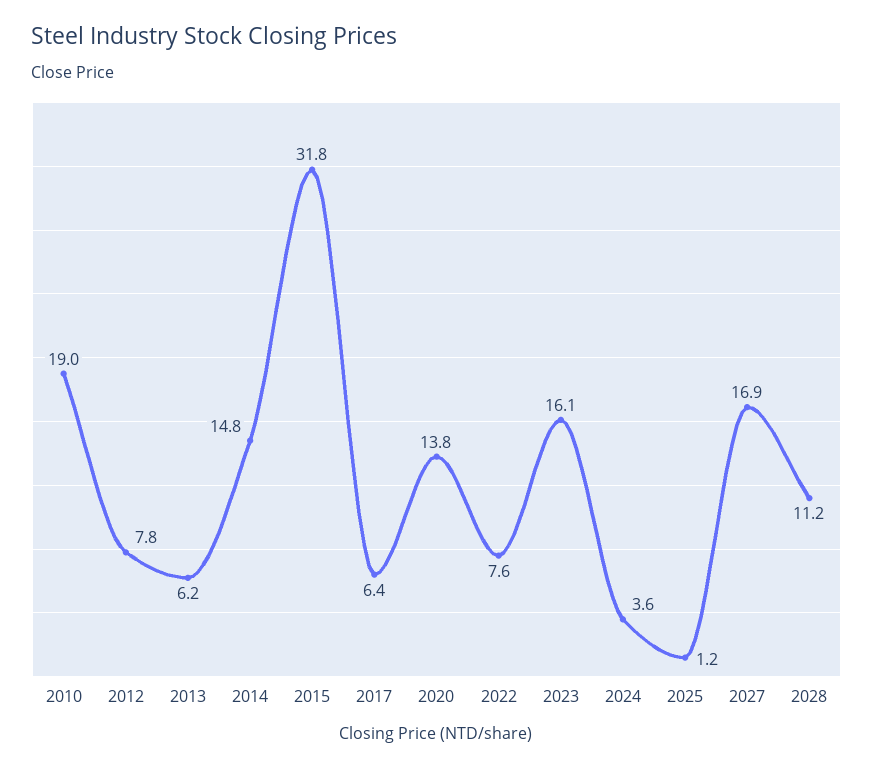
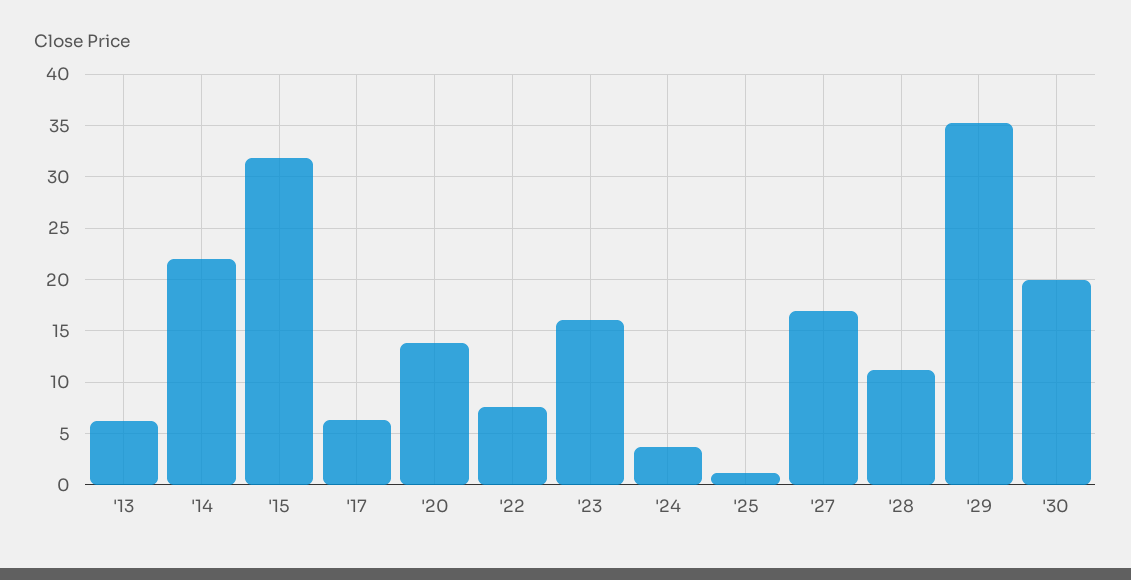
2010: 19 -> none
2012: 7.8 -> none
2014: 14.8 -> 22
'29: none -> 35
'30: none -> 20

